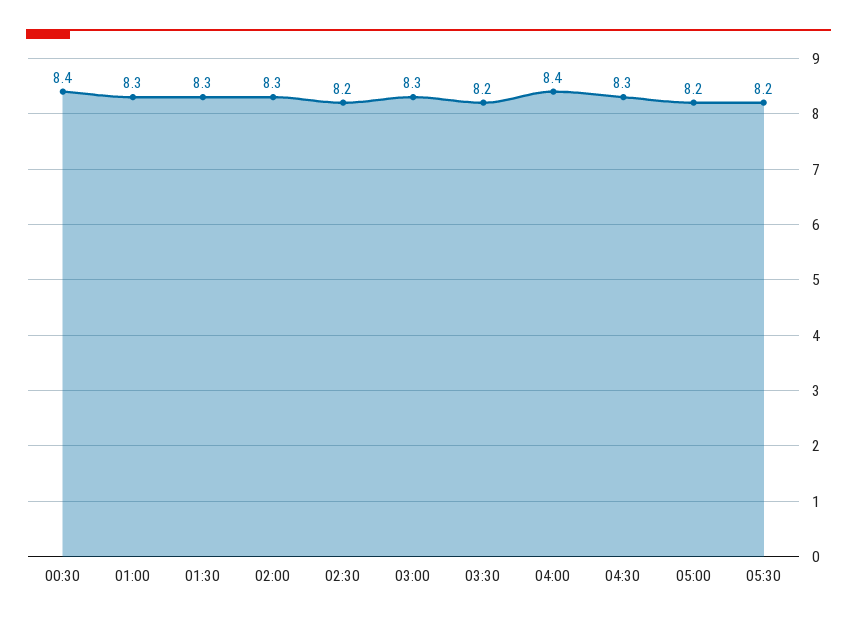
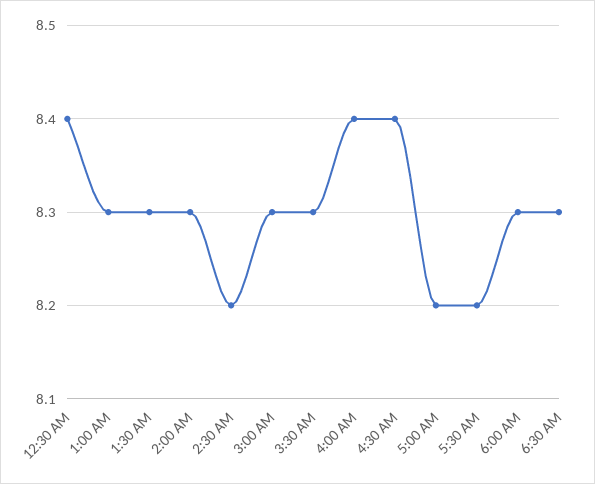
03:30: 8.2 -> 8.3
04:30: 8.3 -> 8.4
6:00 AM: none -> 8.3
6:30 AM: none -> 8.3

